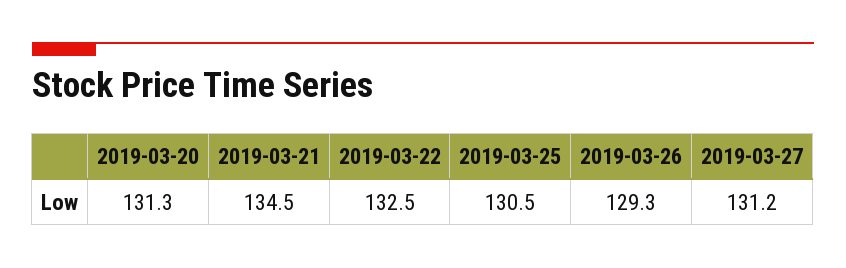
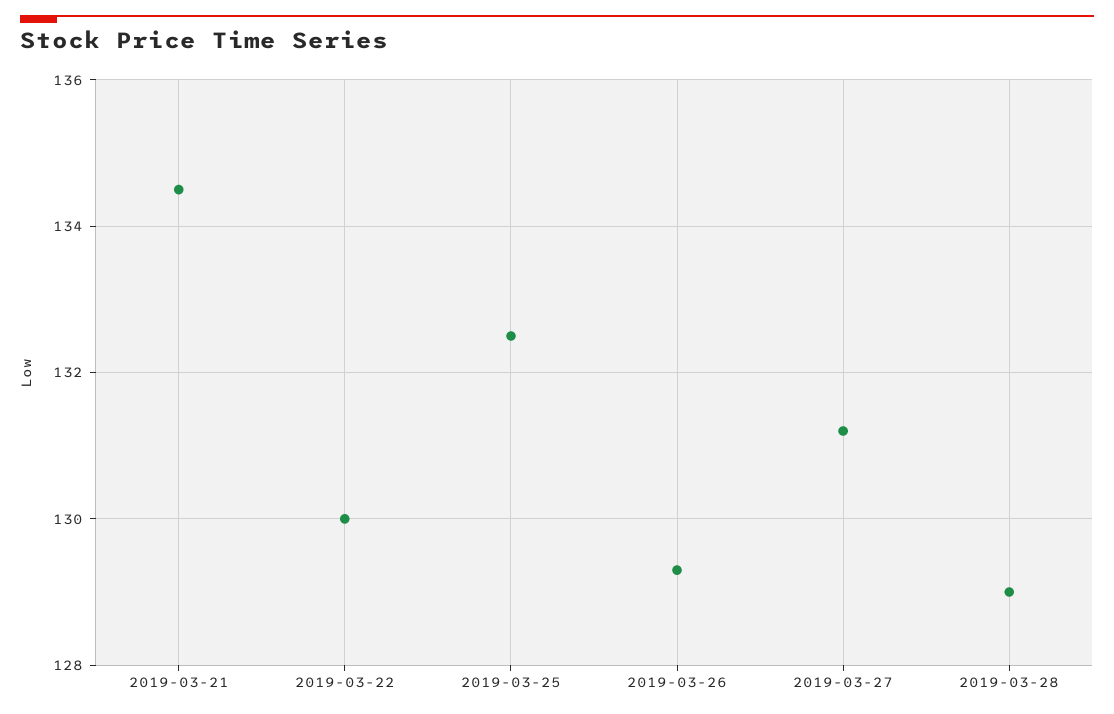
2019-03-20: 131.3 -> none
2019-03-22: 132.5 -> 130
2019-03-25: 130.5 -> 132.5
2019-03-28: none -> 129

